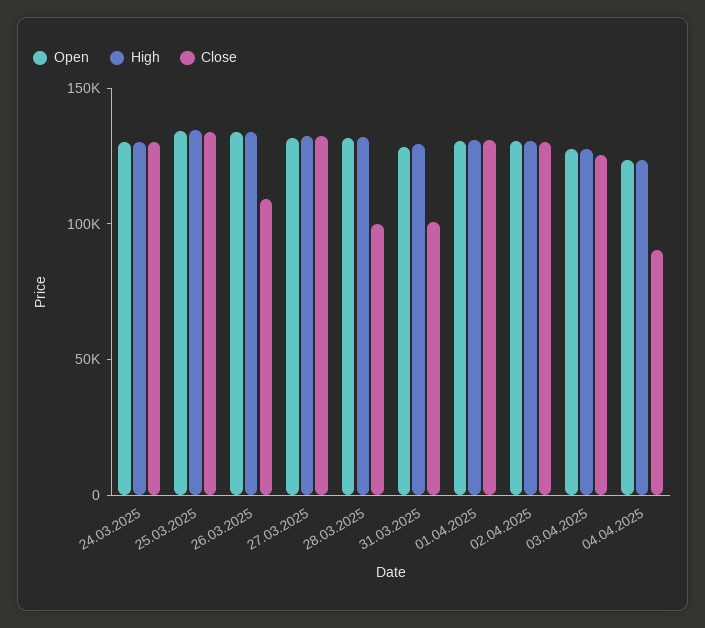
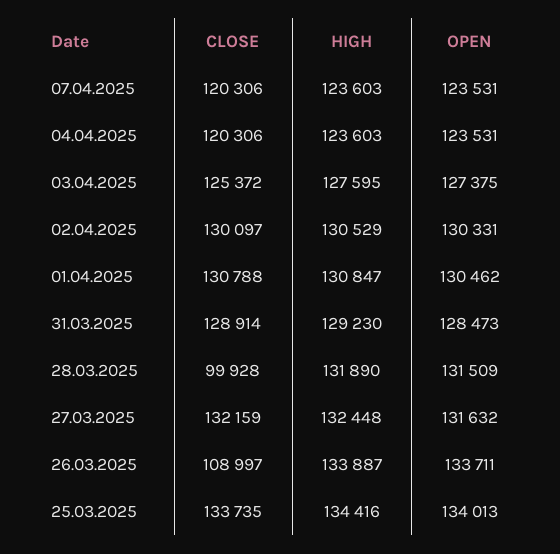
Open, 24.03.2025: 130000 -> none
High, 24.03.2025: 130000 -> none
Close, 24.03.2025: 130000 -> none
Close, 31.03.2025: 100000 -> 128914
Close, 04.04.2025: 90000 -> 120306
Close, 07.04.2025: none -> 120306
High, 07.04.2025: none -> 123603
Open, 07.04.2025: none -> 123531

